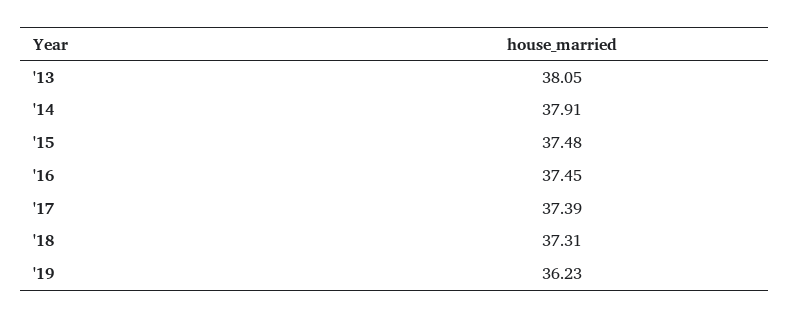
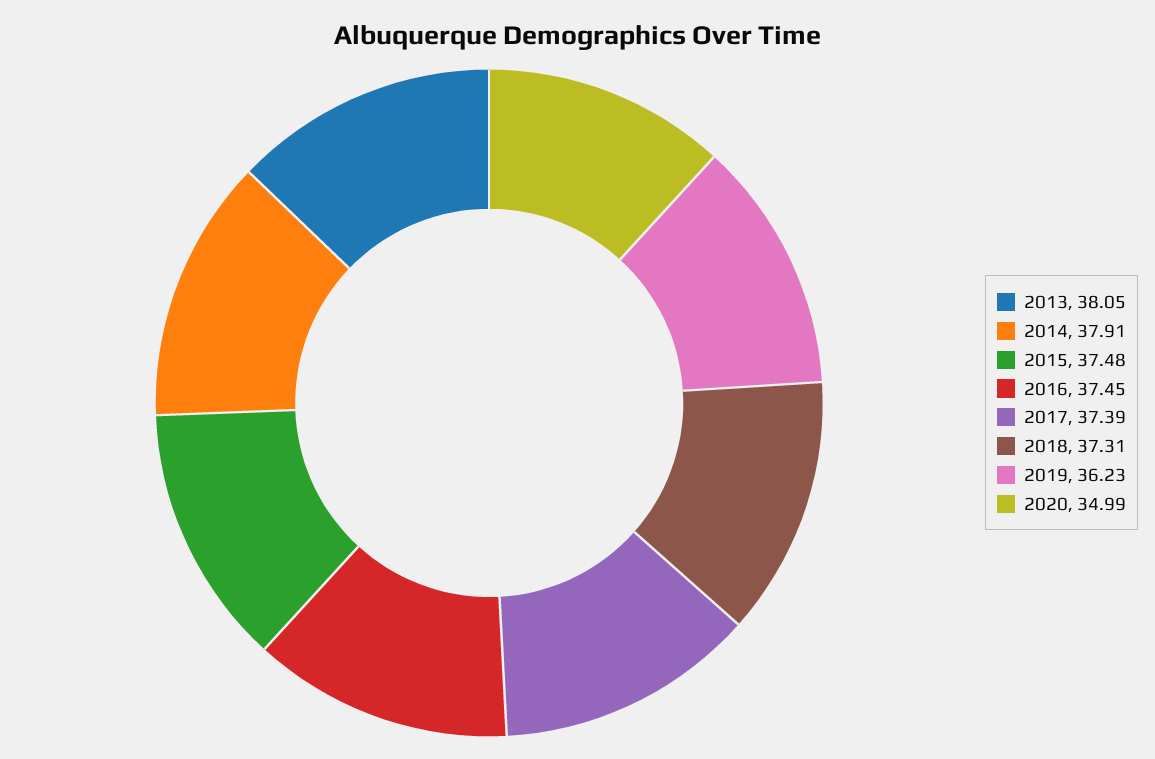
2020: none -> 34.99

